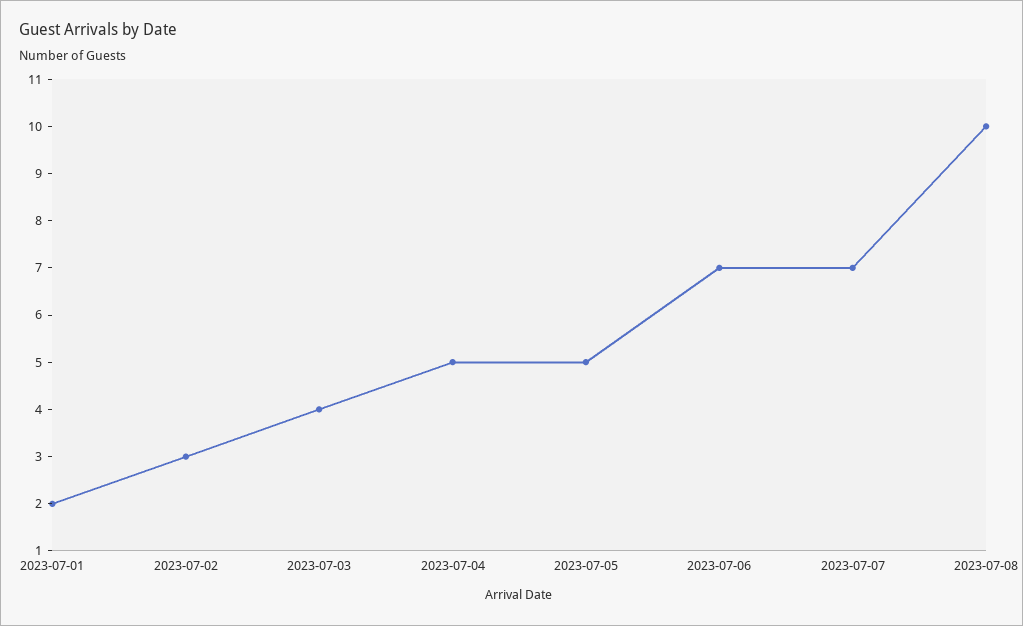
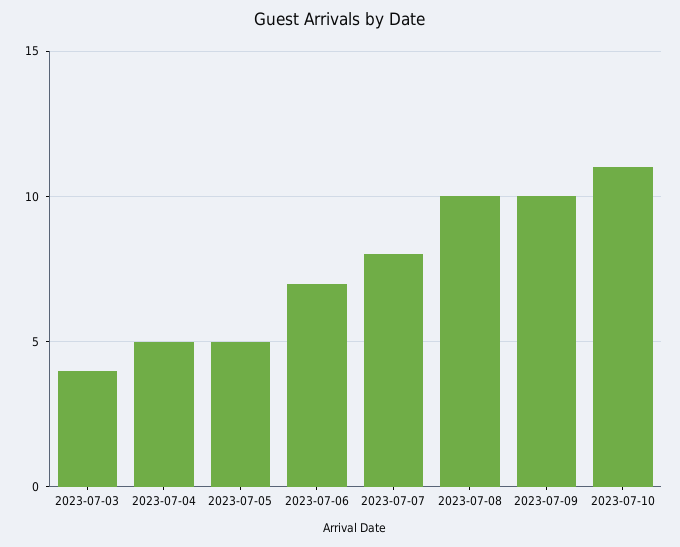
2023-07-01: 2 -> none
2023-07-02: 3 -> none
2023-07-07: 7 -> 8
2023-07-09: none -> 10
2023-07-10: none -> 11

